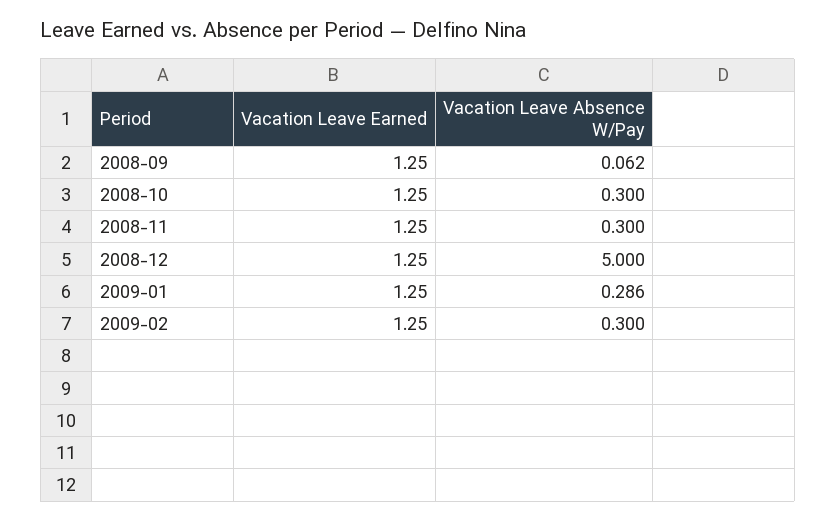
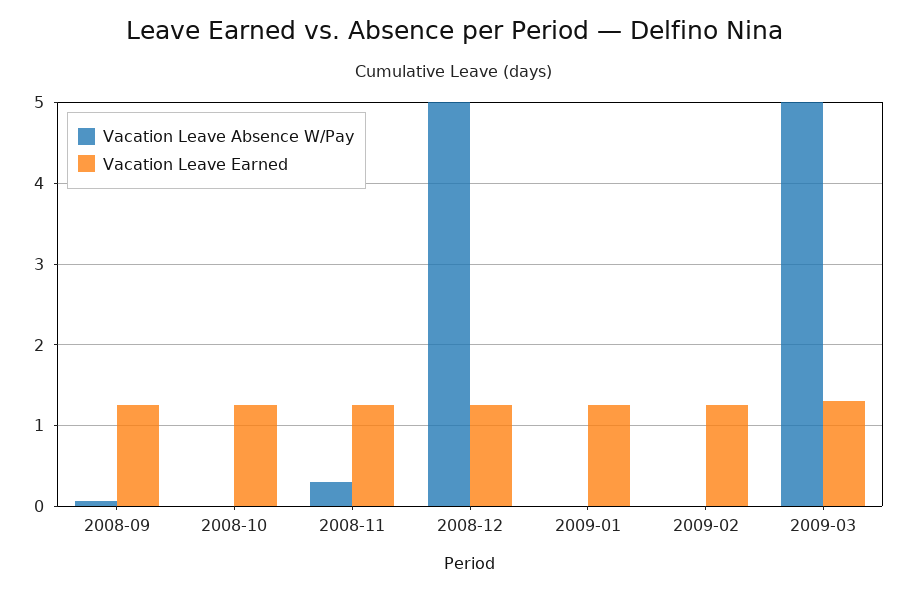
Vacation Leave Absence W/Pay, 2008-10: 0.3 -> 0
Vacation Leave Absence W/Pay, 2009-01: 0.286 -> 0
Vacation Leave Absence W/Pay, 2009-02: 0.3 -> 0
Vacation Leave Absence W/Pay, 2009-03: none -> 5
Vacation Leave Earned, 2009-03: none -> 1.3

